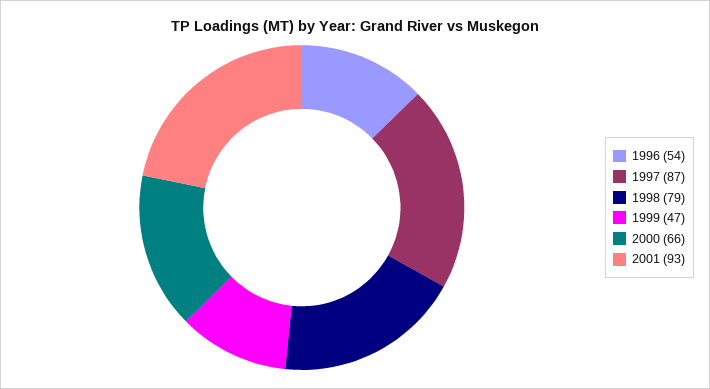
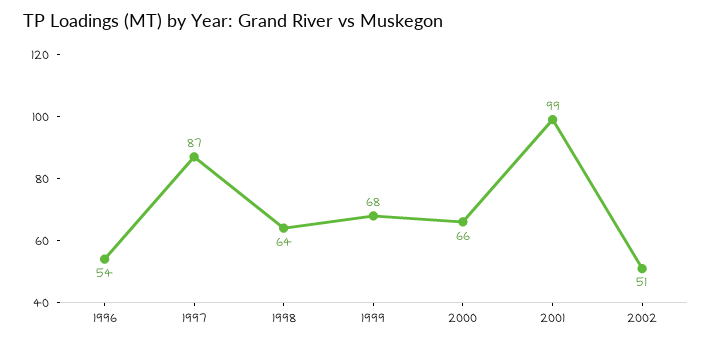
1998: 79 -> 64
1999: 47 -> 68
2001: 93 -> 99
2002: none -> 51

